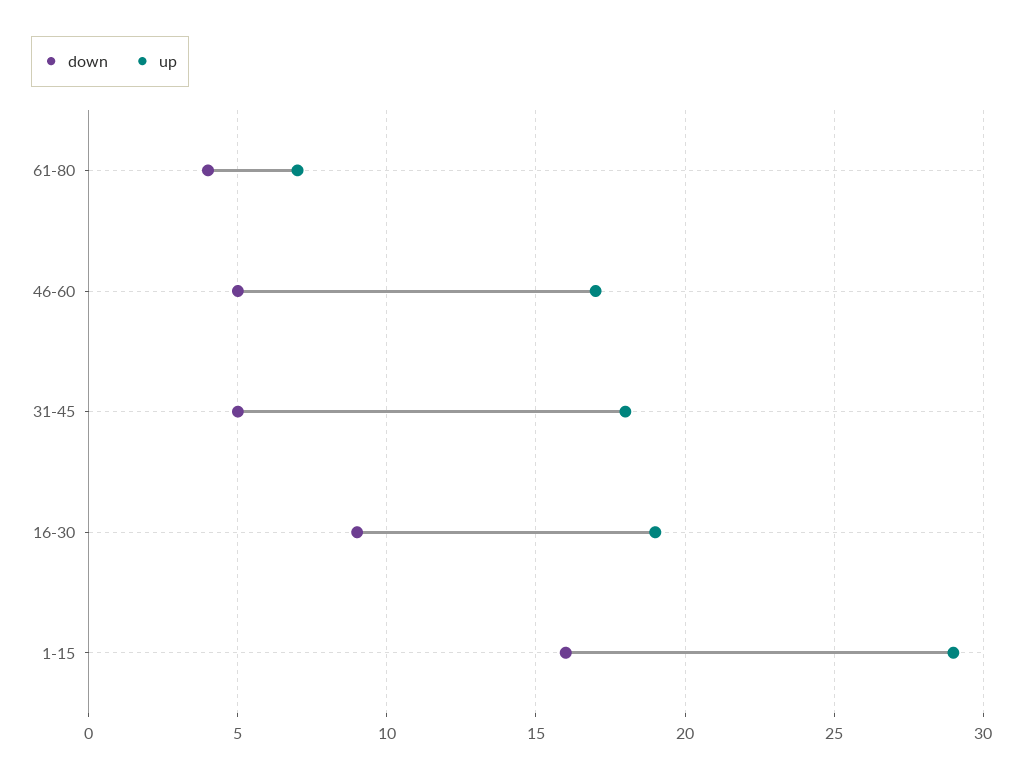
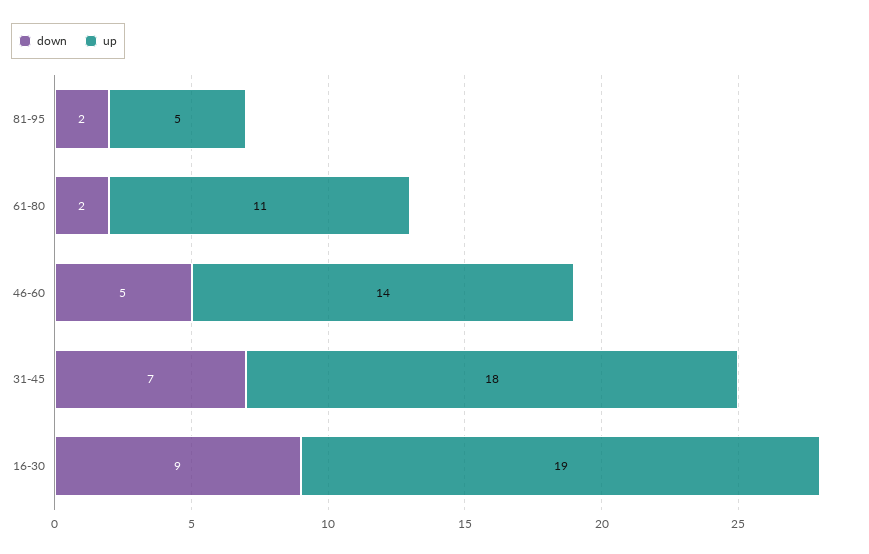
down, 61-80: 4 -> 2
up, 61-80: 7 -> 11
up, 46-60: 17 -> 14
down, 31-45: 5 -> 7
down, 1-15: 16 -> none
up, 1-15: 29 -> none
down, 81-95: none -> 2
up, 81-95: none -> 5

